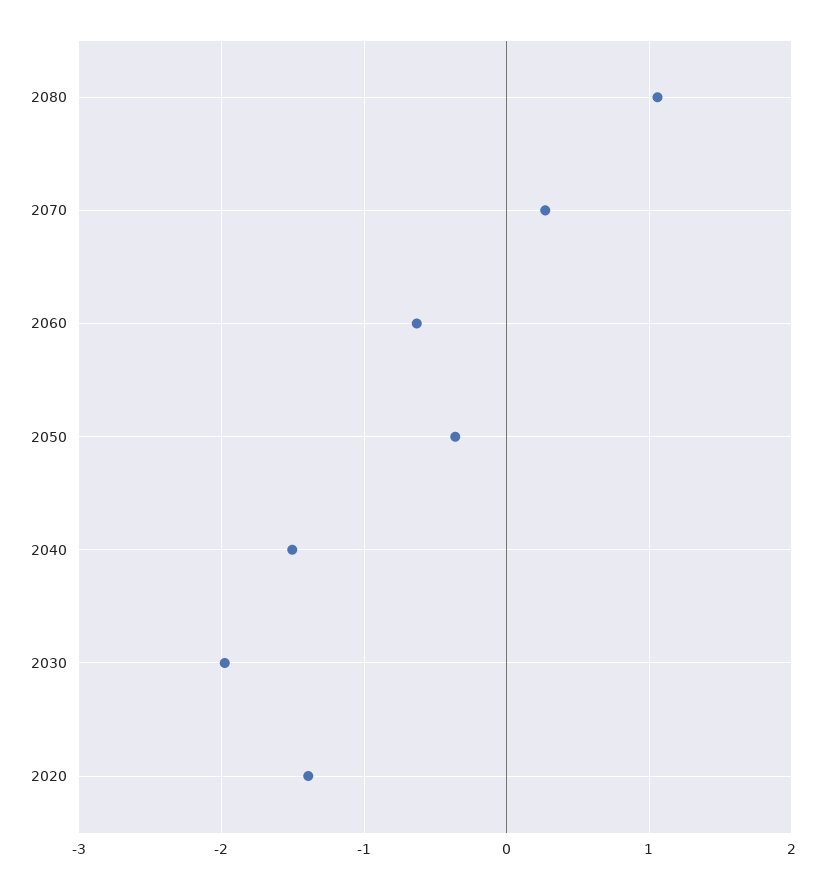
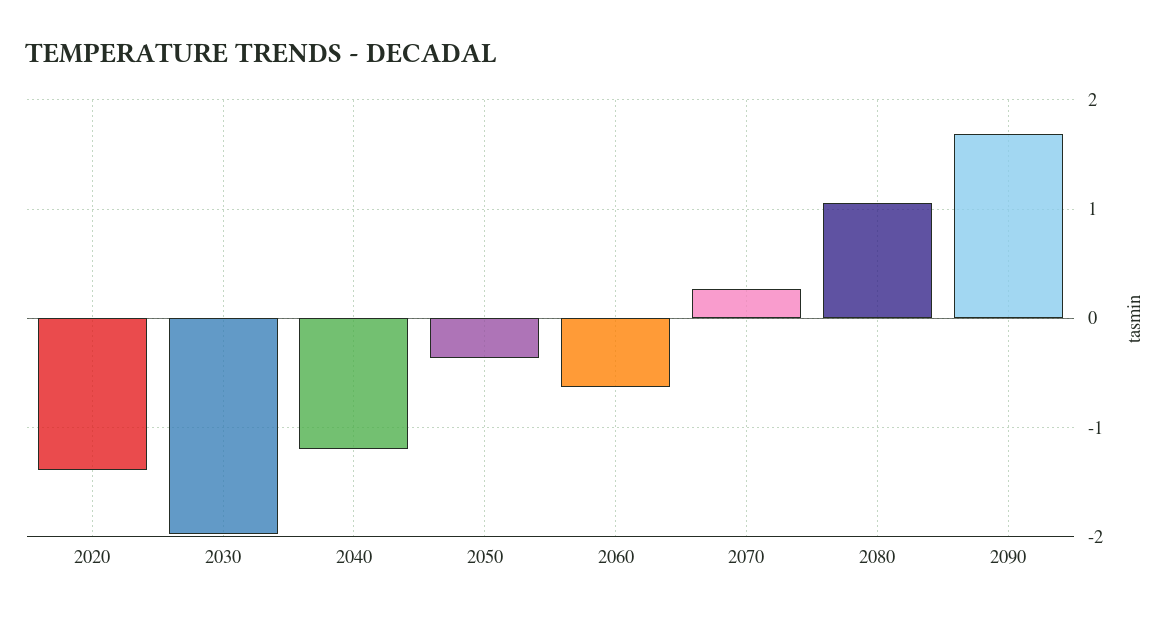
2040: -1.5 -> -1.2
2090: none -> 1.7

